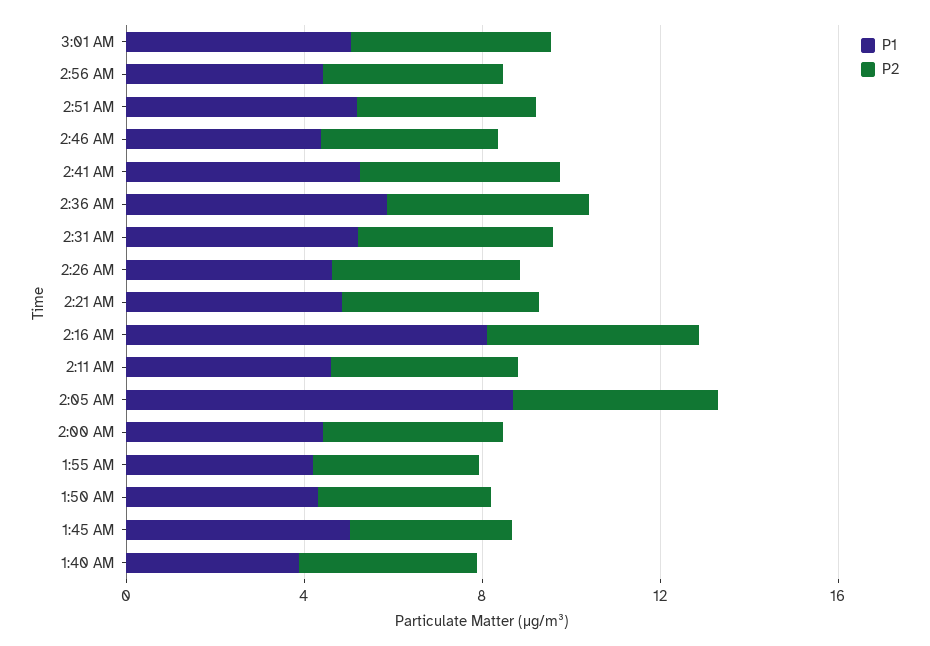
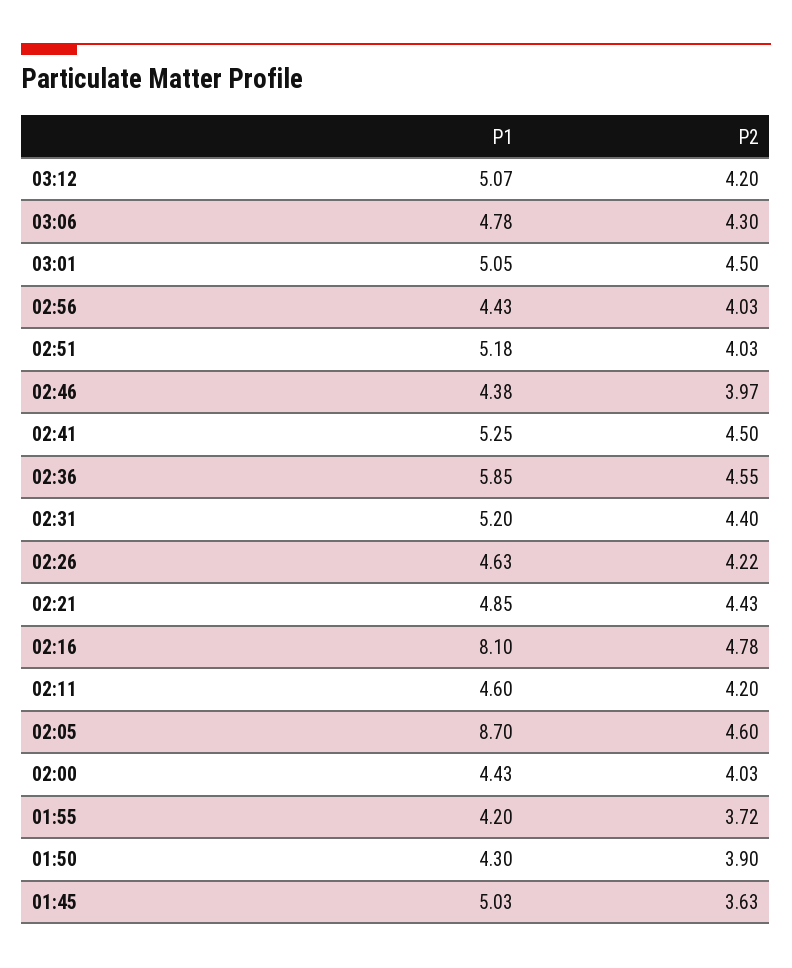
P1, 1:40 AM: 4 -> none
P2, 1:40 AM: 4 -> none
P1, 03:12: none -> 5.07
P2, 03:12: none -> 4.2
P1, 03:06: none -> 4.78
P2, 03:06: none -> 4.3

